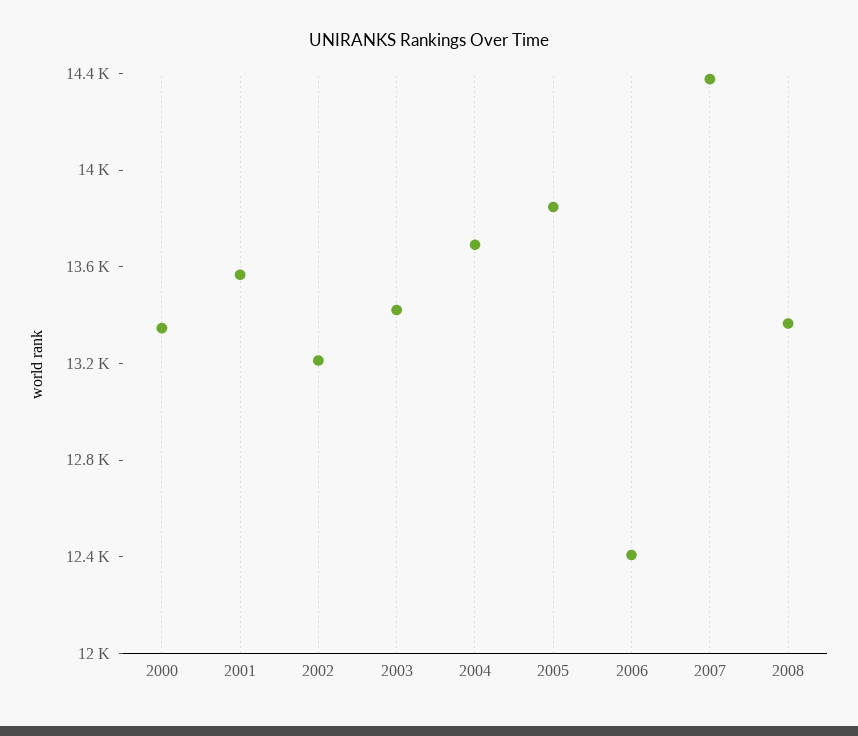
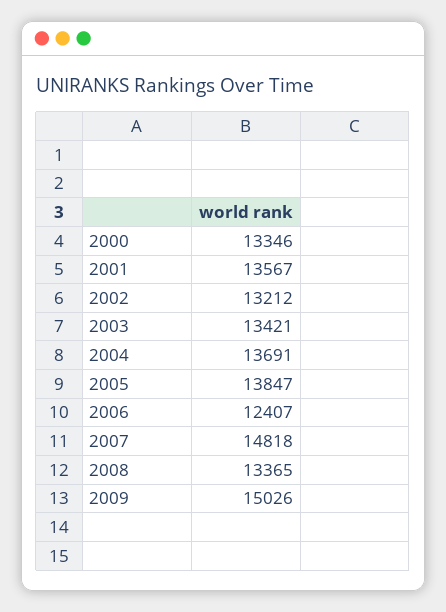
2007: 14400 -> 14818
2009: none -> 15026

